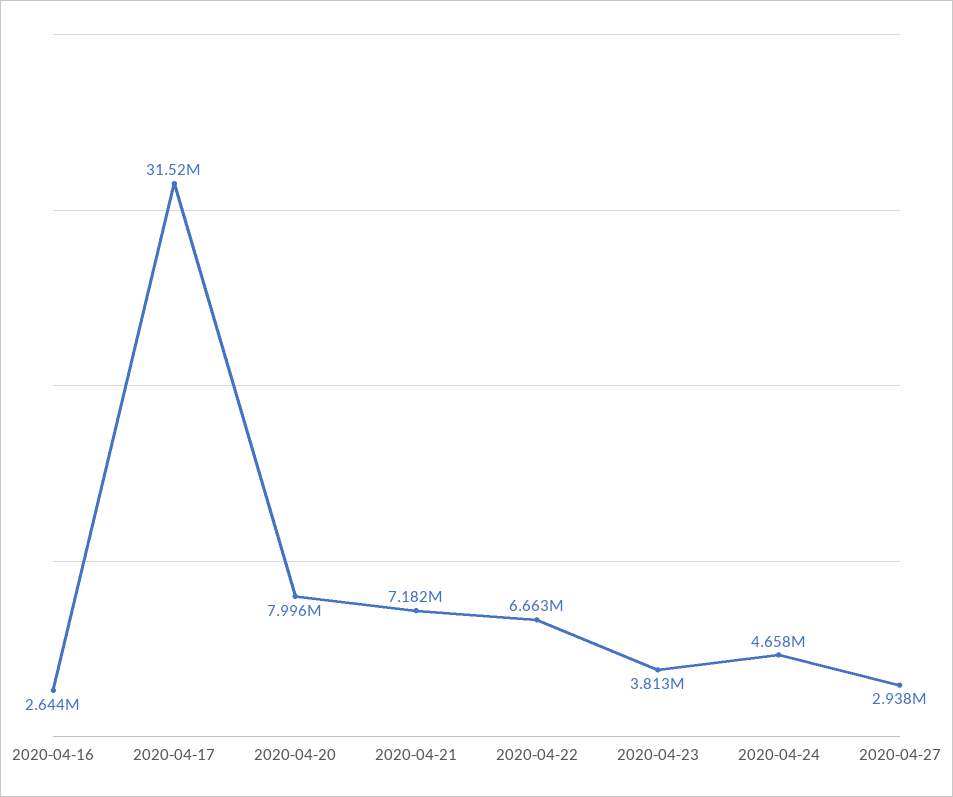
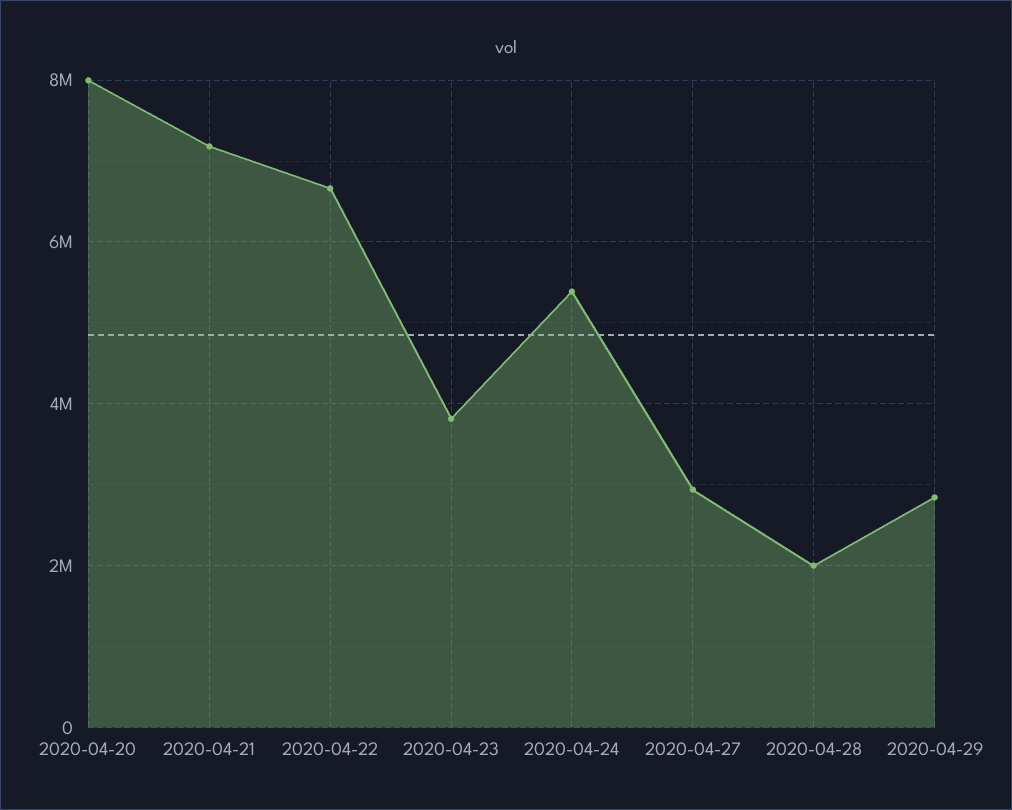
2020-04-16: 2644000 -> none
2020-04-17: 31520000 -> none
2020-04-24: 4658000 -> 5400000
2020-04-28: none -> 2000000
2020-04-29: none -> 2800000

